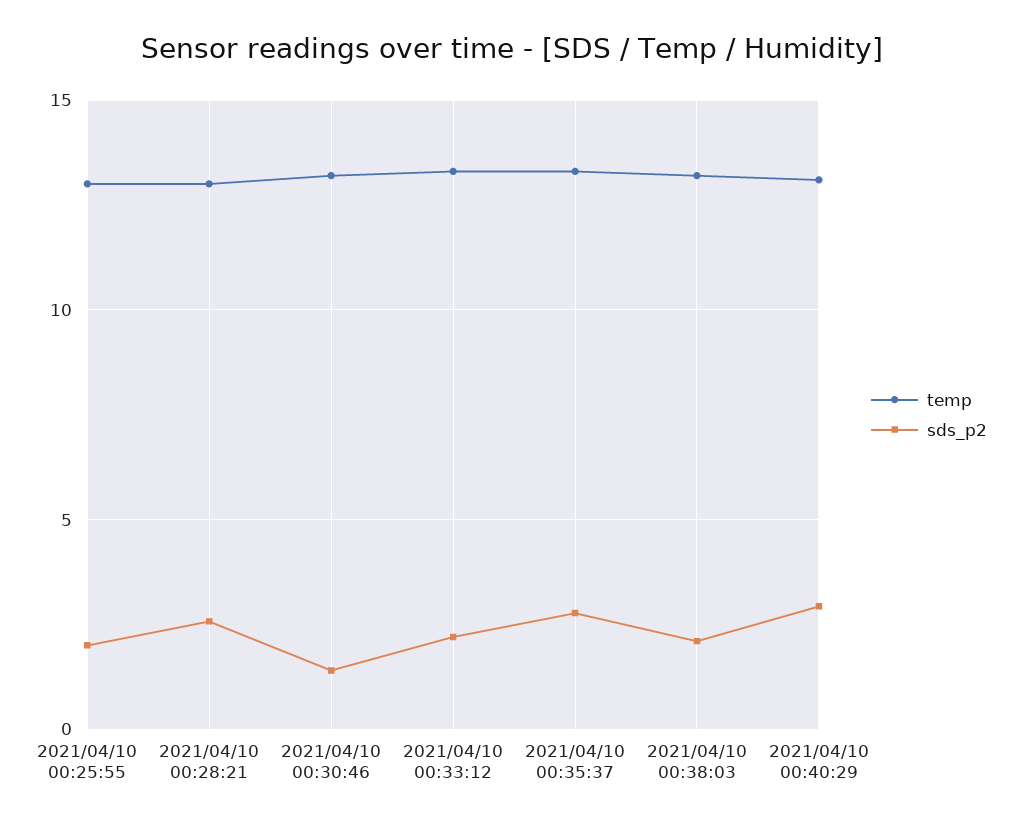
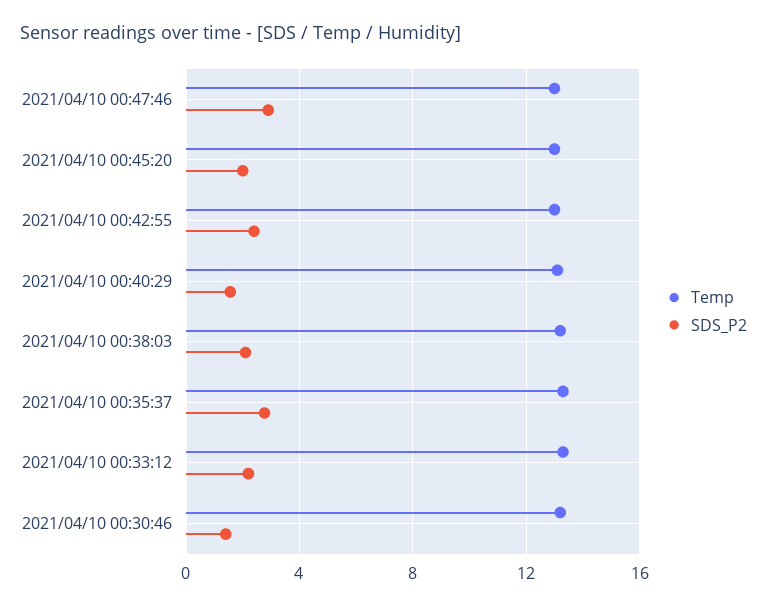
temp, 2021/04/10 00:25:55: 13 -> none
sds_p2, 2021/04/10 00:25:55: 2 -> none
temp, 2021/04/10 00:28:21: 13 -> none
sds_p2, 2021/04/10 00:28:21: 2.5 -> none
sds_p2, 2021/04/10 00:40:29: 3 -> 1.5
temp, 2021/04/10 00:47:46: none -> 13
sds_p2, 2021/04/10 00:47:46: none -> 3
temp, 2021/04/10 00:45:20: none -> 13
sds_p2, 2021/04/10 00:45:20: none -> 2
temp, 2021/04/10 00:42:55: none -> 13
sds_p2, 2021/04/10 00:42:55: none -> 2.5

